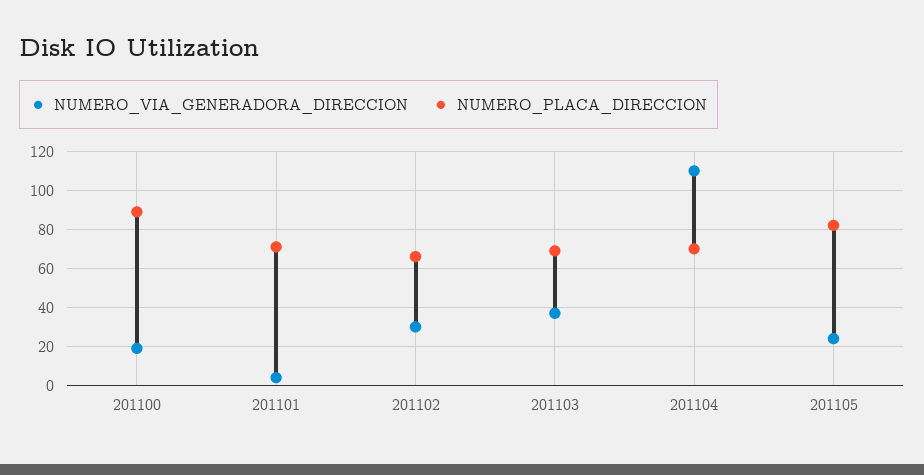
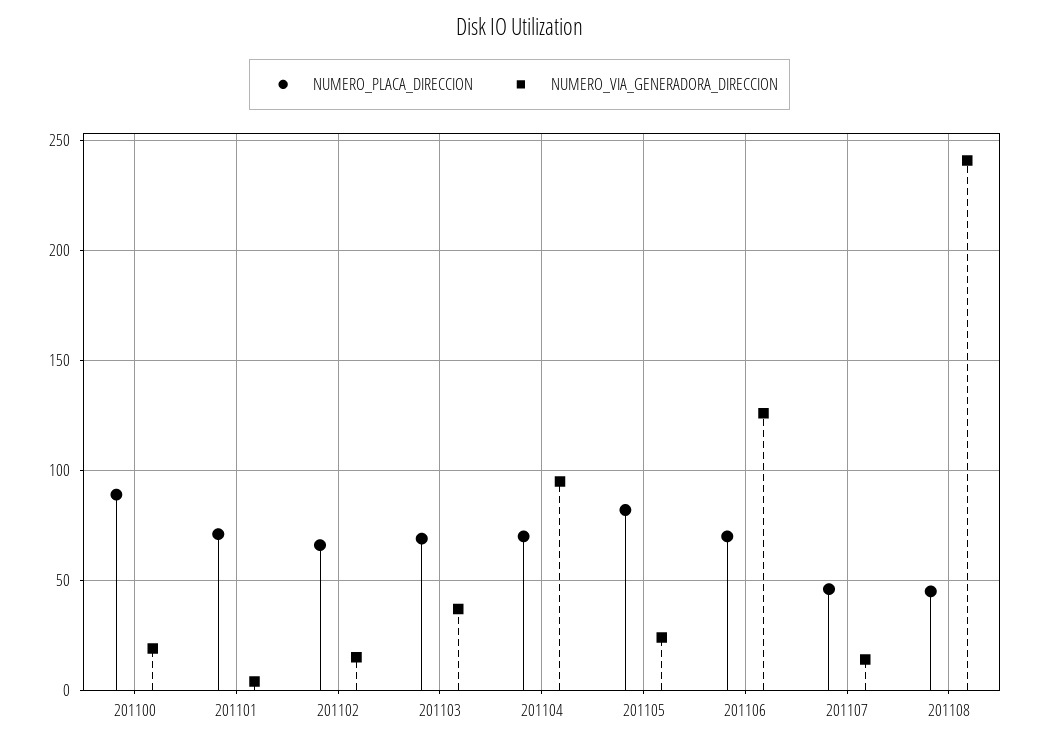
NUMERO_VIA_GENERADORA_DIRECCION, 201102: 30 -> 15
NUMERO_VIA_GENERADORA_DIRECCION, 201104: 110 -> 95
NUMERO_PLACA_DIRECCION, 201106: none -> 70
NUMERO_VIA_GENERADORA_DIRECCION, 201106: none -> 125
NUMERO_PLACA_DIRECCION, 201107: none -> 45
NUMERO_VIA_GENERADORA_DIRECCION, 201107: none -> 15
NUMERO_PLACA_DIRECCION, 201108: none -> 45
NUMERO_VIA_GENERADORA_DIRECCION, 201108: none -> 240

